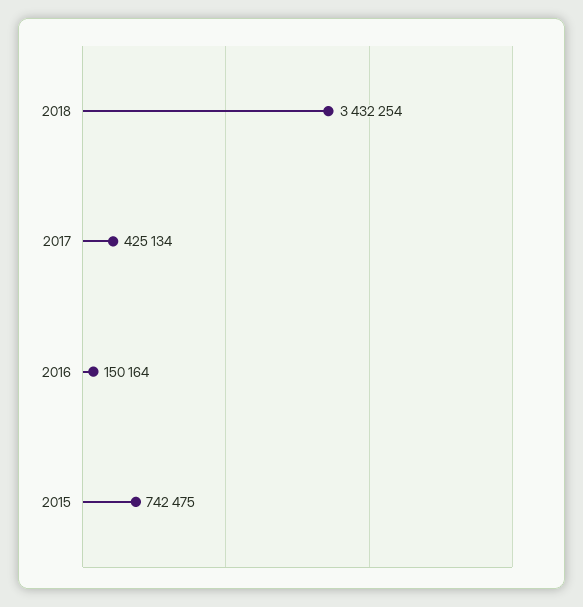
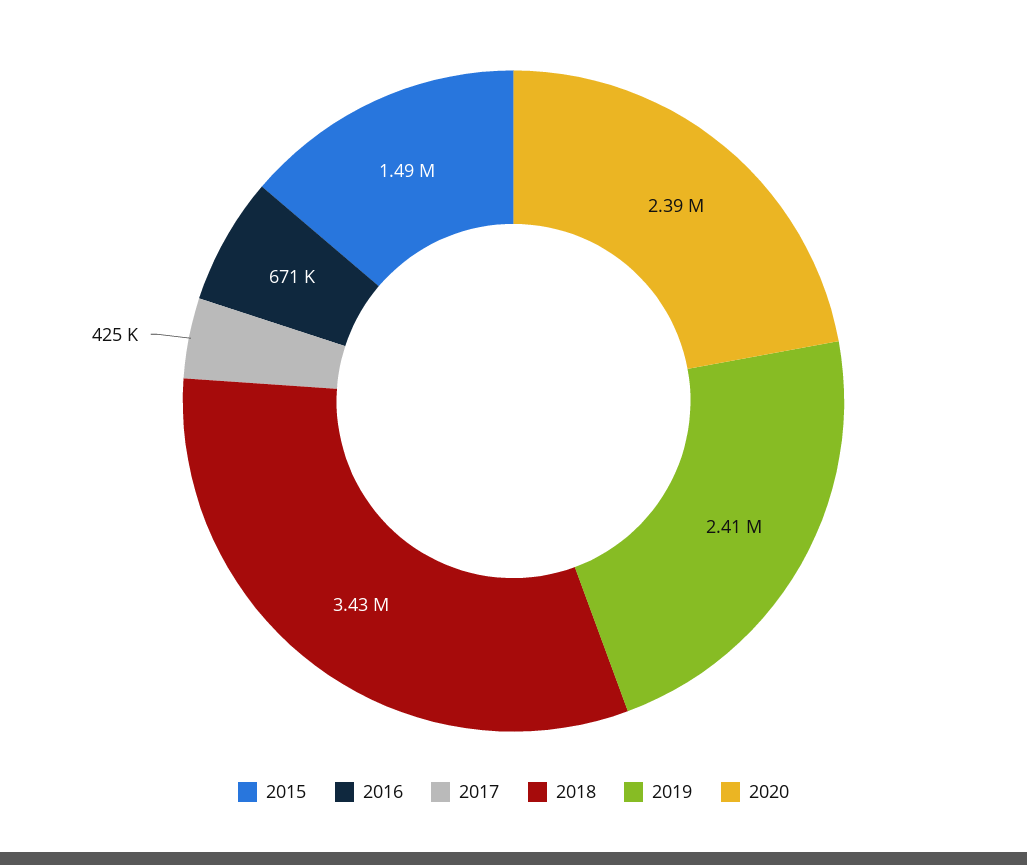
2016: 150164 -> 671000
2015: 742475 -> 1490000
2019: none -> 2410000
2020: none -> 2390000

